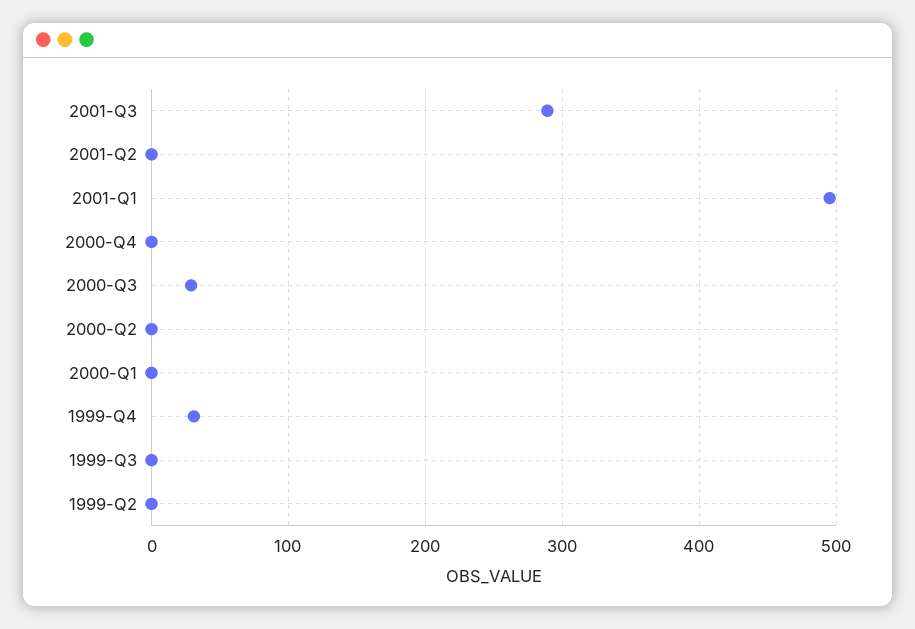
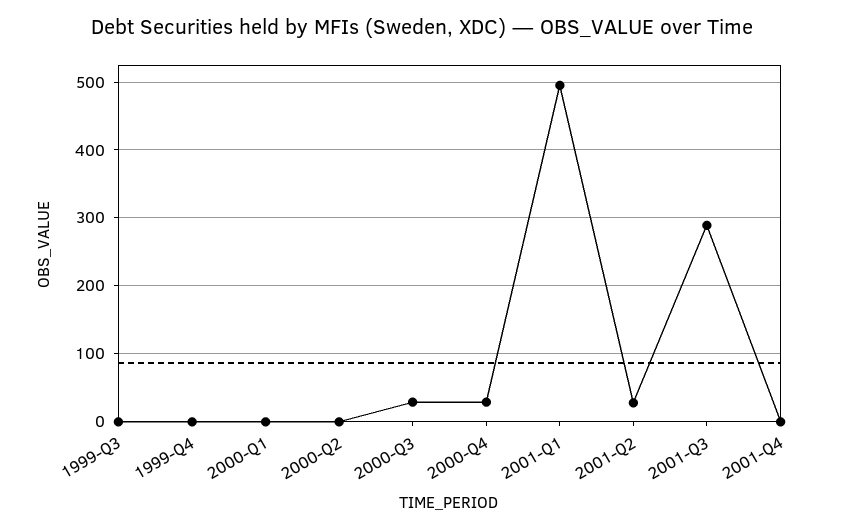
2001-Q2: 0 -> 30
2000-Q4: 0 -> 30
1999-Q4: 30 -> 0
1999-Q2: 0 -> none
2001-Q4: none -> 0

